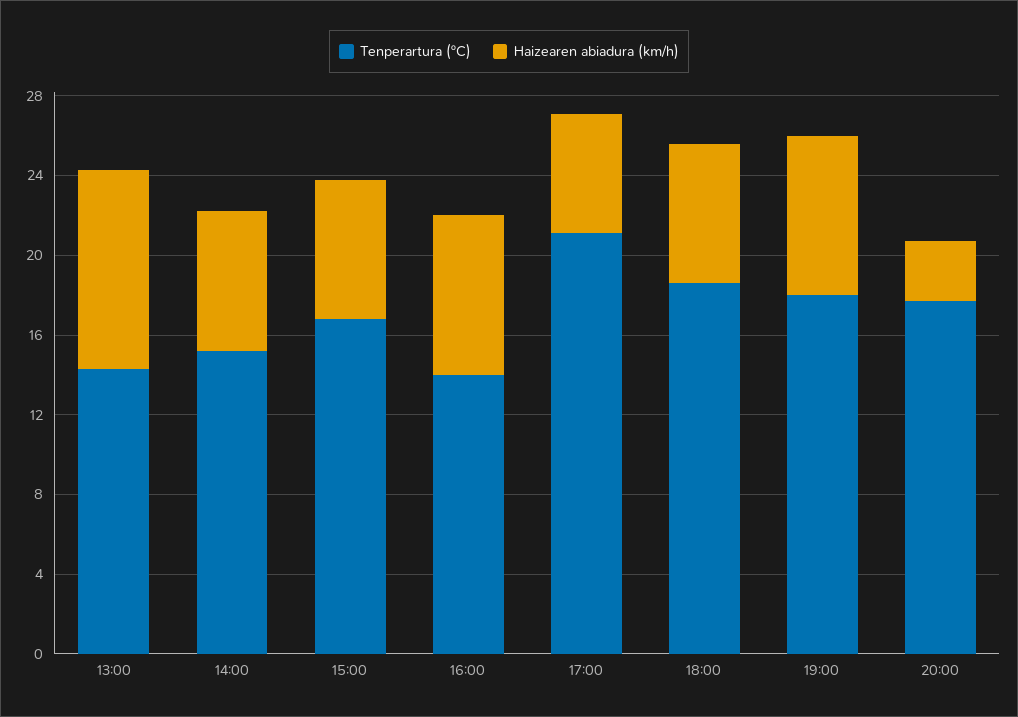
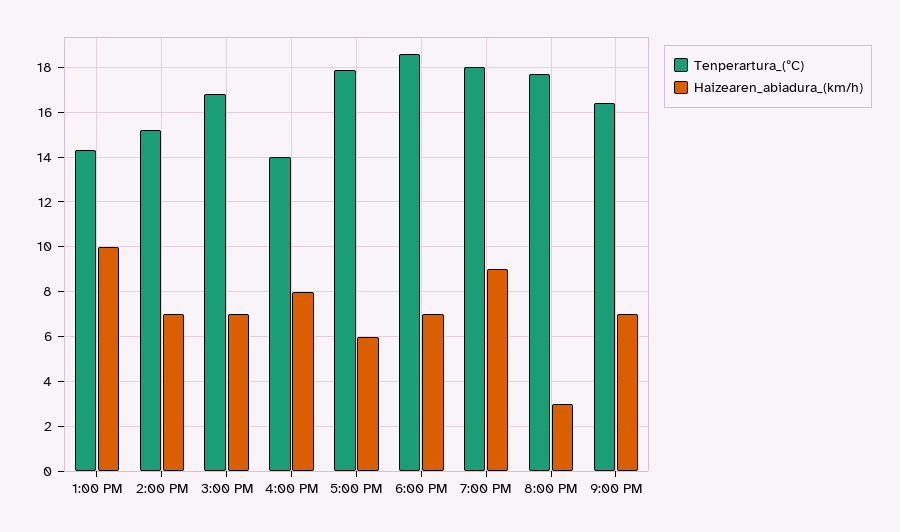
Tenperartura (ºC), 17:00: 21 -> 18
Haizearen abiadura (km/h), 19:00: 8 -> 9
Tenperartura (ºC), 9:00 PM: none -> 16.5
Haizearen abiadura (km/h), 9:00 PM: none -> 7

